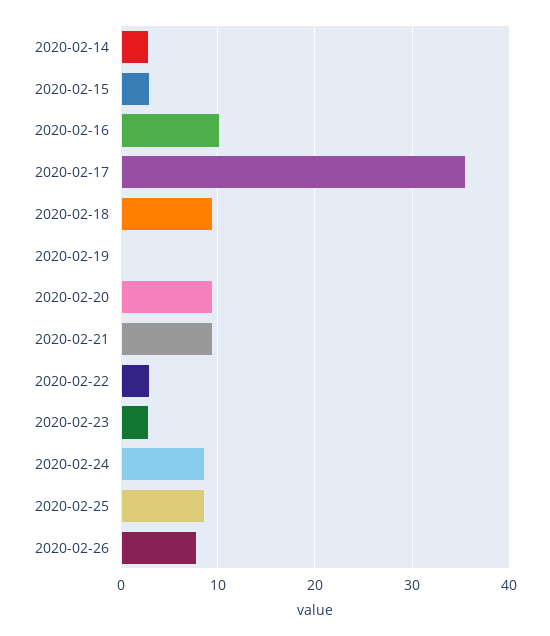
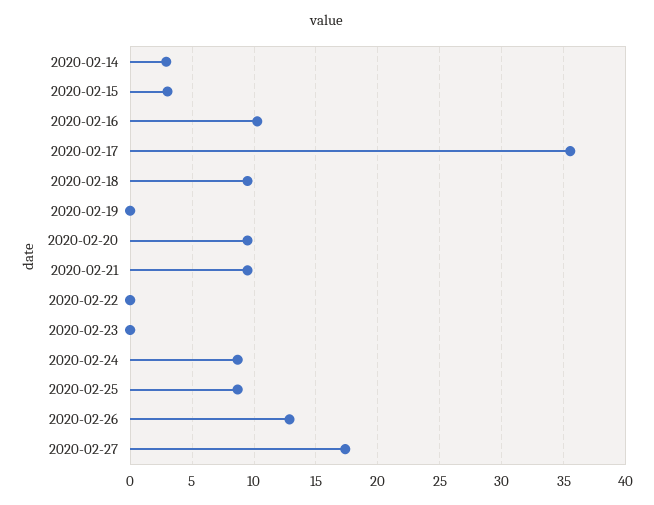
2020-02-22: 3 -> 0
2020-02-23: 3 -> 0
2020-02-26: 8 -> 13
2020-02-27: none -> 17.5

